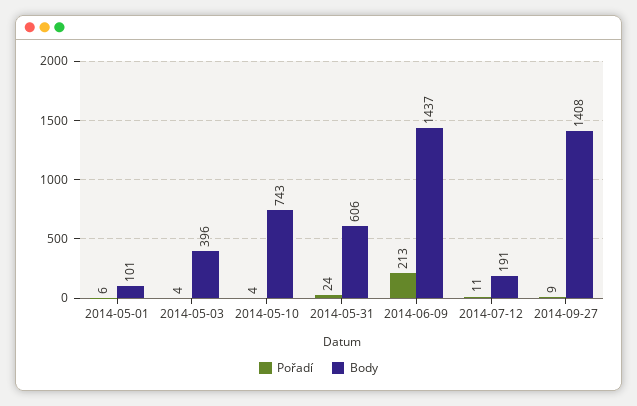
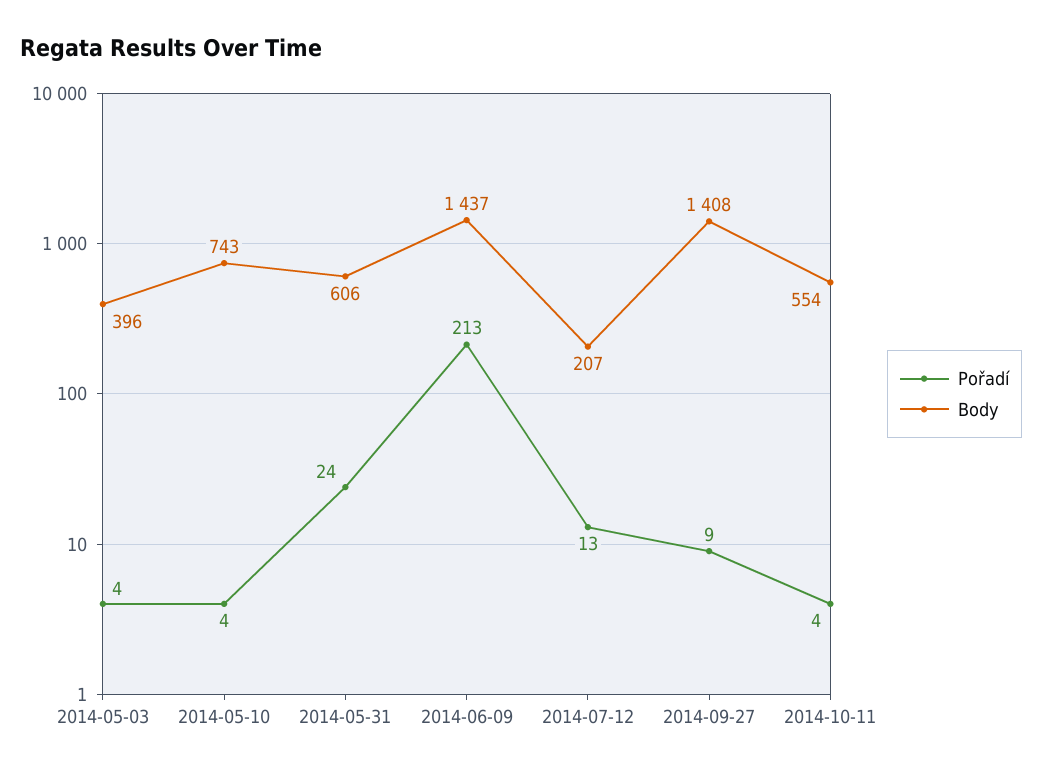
Pořadí, 2014-05-01: 6 -> none
Body, 2014-05-01: 101 -> none
Pořadí, 2014-07-12: 11 -> 13
Body, 2014-07-12: 191 -> 207
Pořadí, 2014-10-11: none -> 4
Body, 2014-10-11: none -> 554

